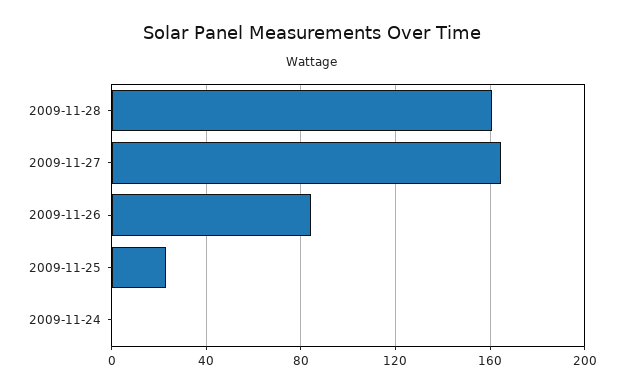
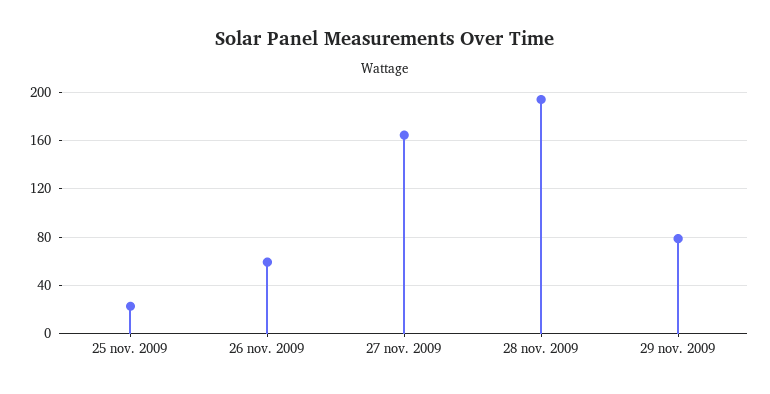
2009-11-28: 160 -> 195
2009-11-26: 85 -> 60
2009-11-24: 0 -> none
29 nov. 2009: none -> 80

